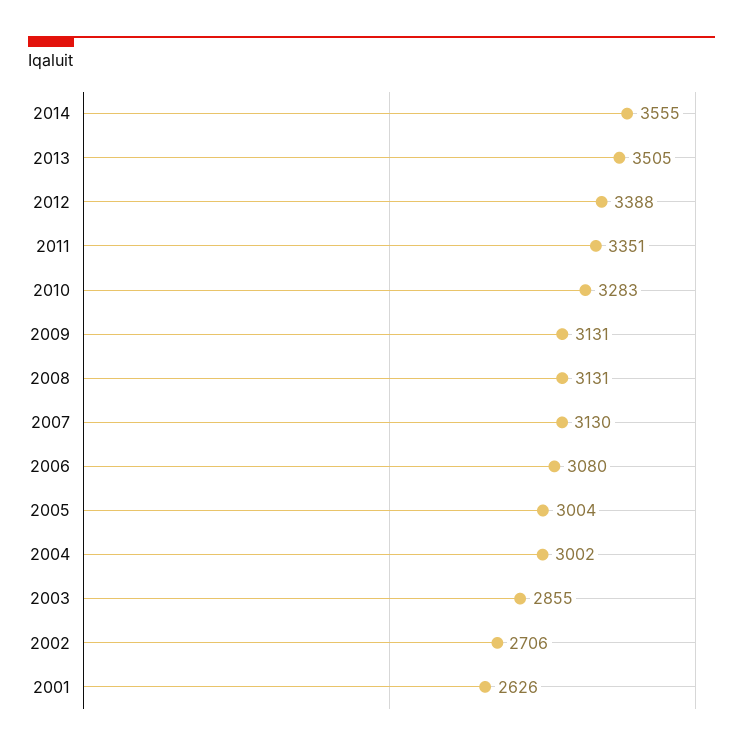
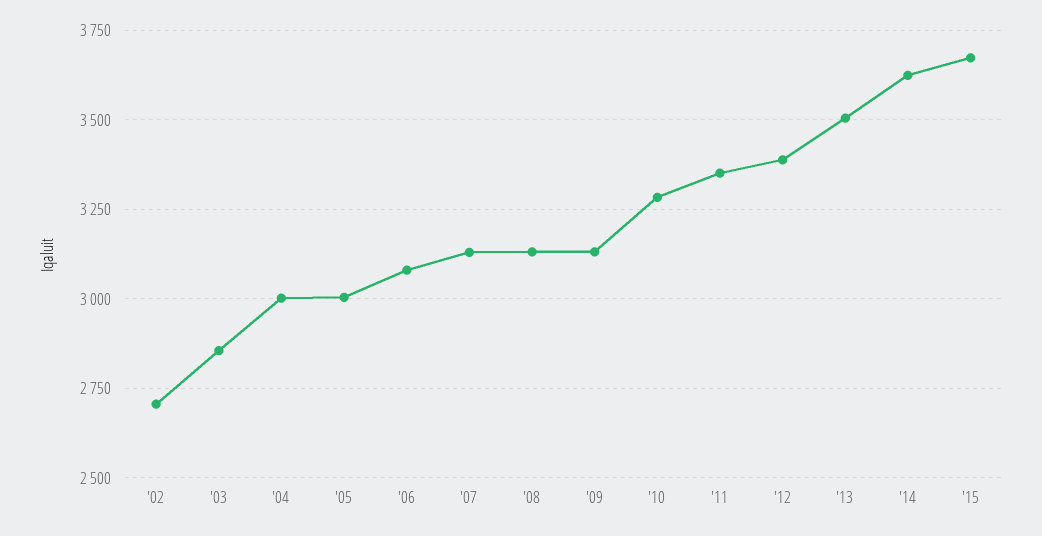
2014: 3555 -> 3625
2001: 2626 -> none
'15: none -> 3675

